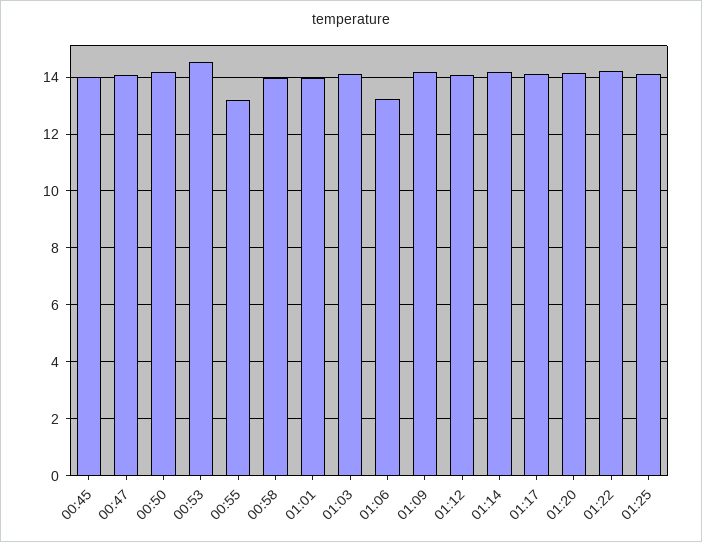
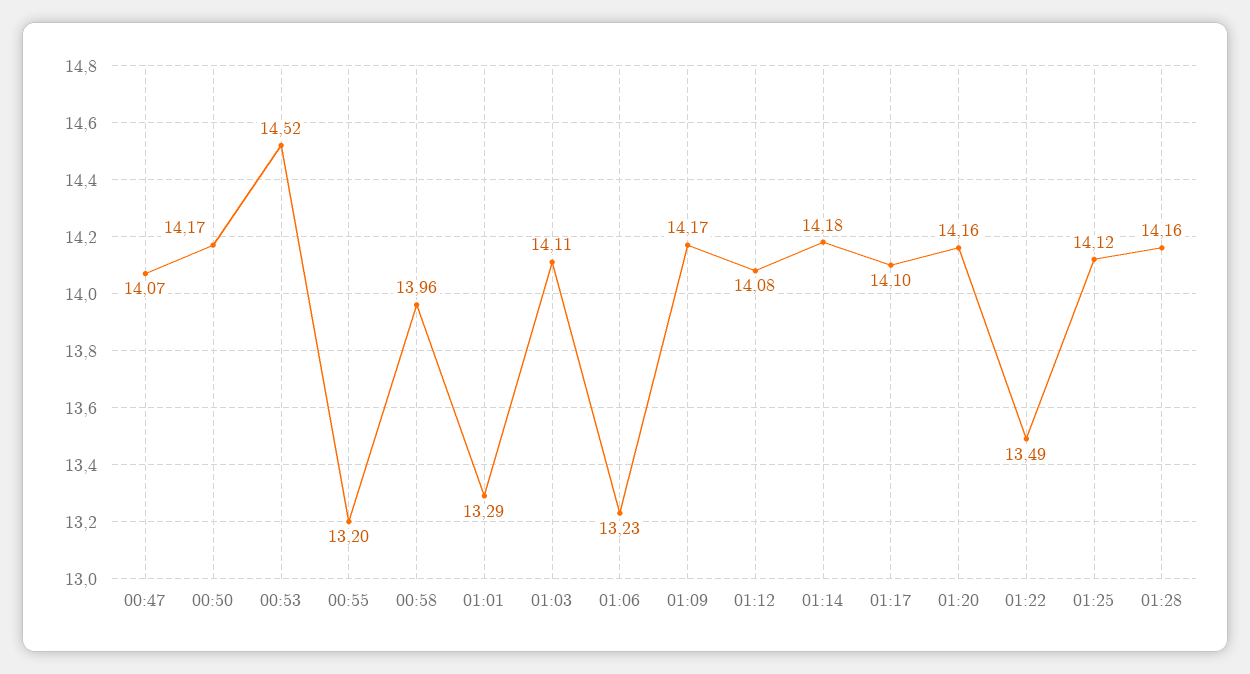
00:45: 14 -> none
01:01: 14 -> 13.29
01:22: 14.25 -> 13.49
01:28: none -> 14.16

